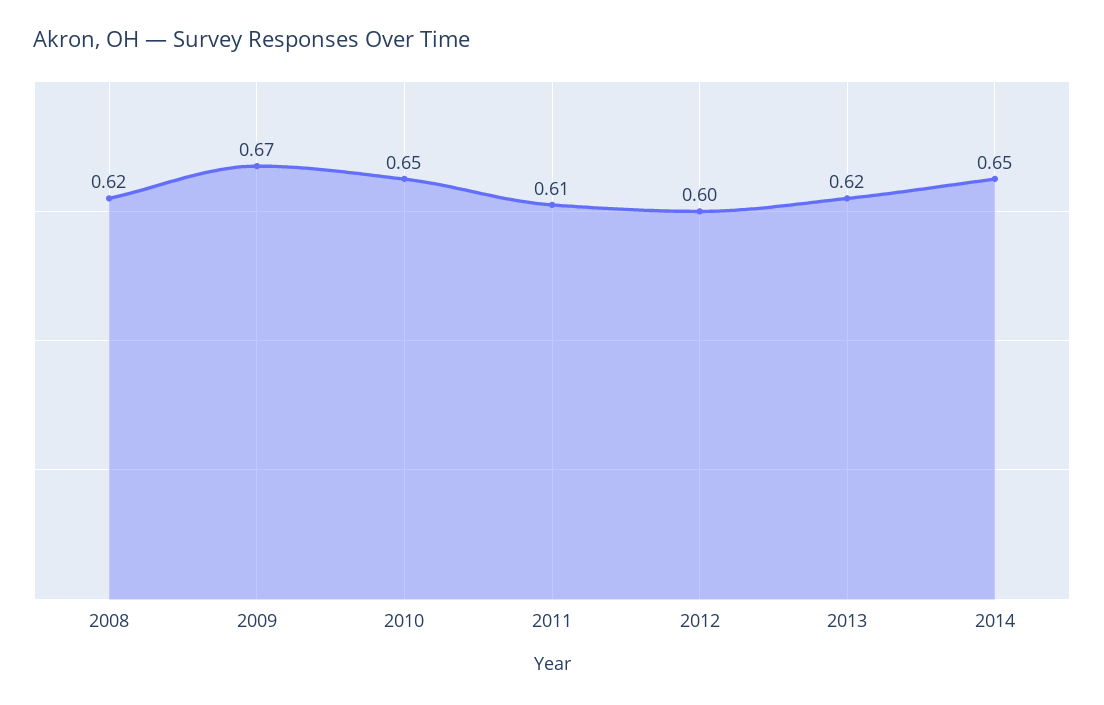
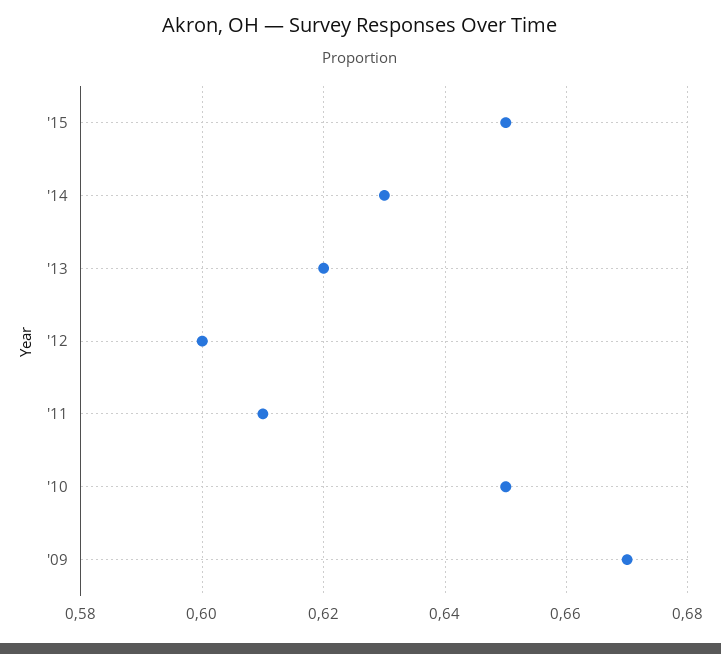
2008: 0.62 -> none
2014: 0.65 -> 0.63
'15: none -> 0.65

